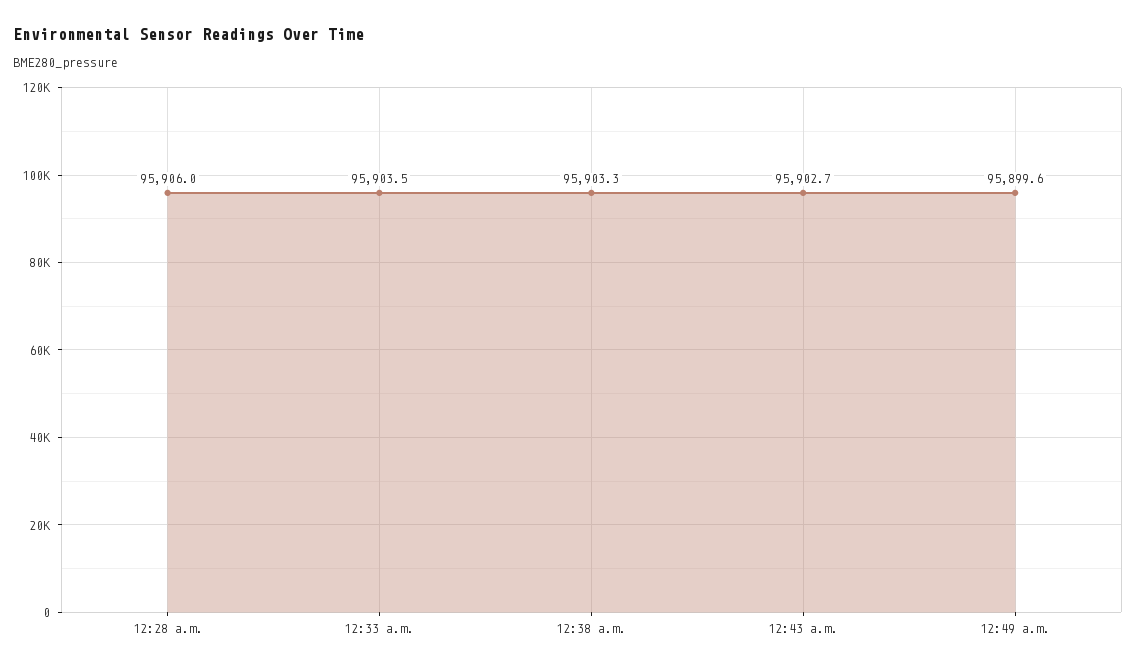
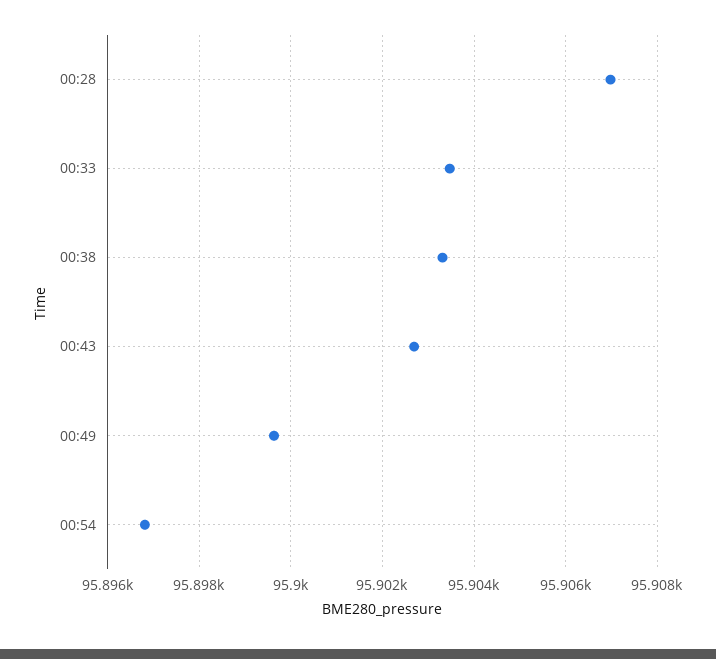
12:28 a.m.: 95906 -> 95907
00:54: none -> 95896.8

